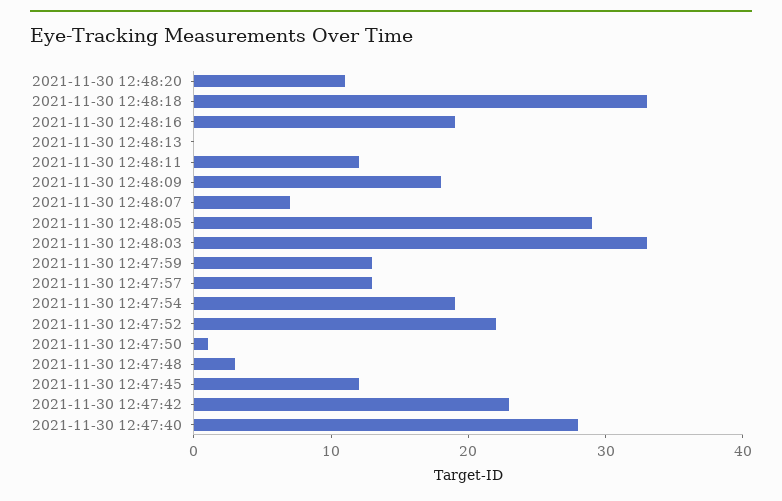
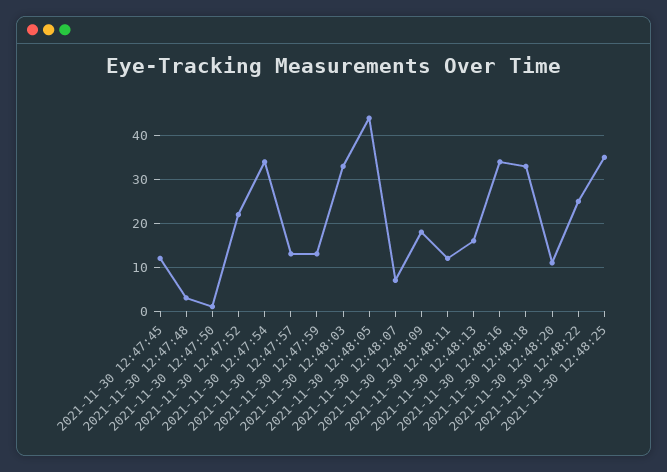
2021-11-30 12:48:16: 19 -> 35
2021-11-30 12:48:13: 0 -> 15
2021-11-30 12:48:05: 29 -> 45
2021-11-30 12:47:54: 19 -> 35
2021-11-30 12:47:42: 23 -> none
2021-11-30 12:47:40: 28 -> none
2021-11-30 12:48:22: none -> 25
2021-11-30 12:48:25: none -> 35

